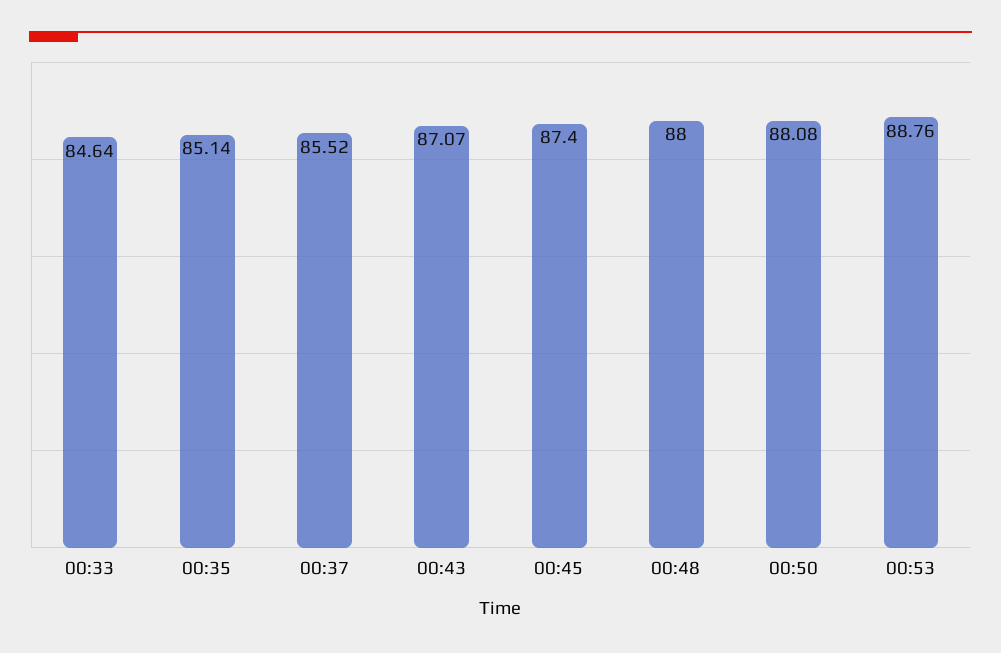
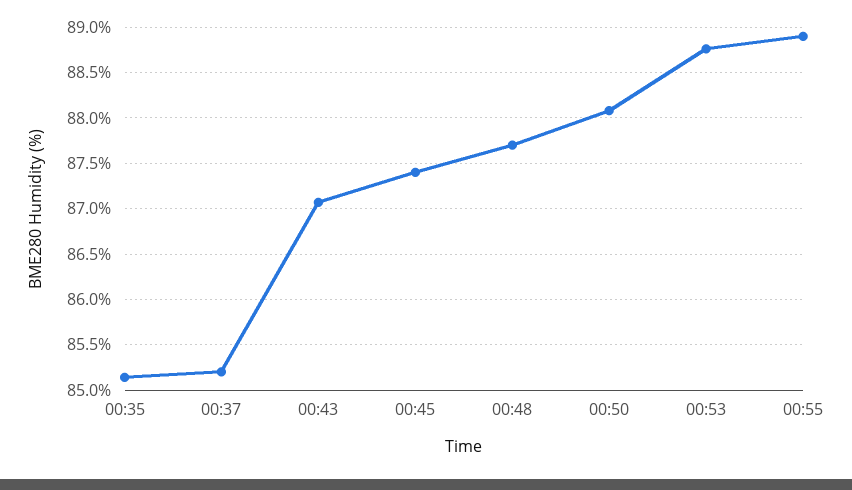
00:33: 84.64 -> none
00:37: 85.52 -> 85.2
00:48: 88 -> 87.7
00:55: none -> 88.9

